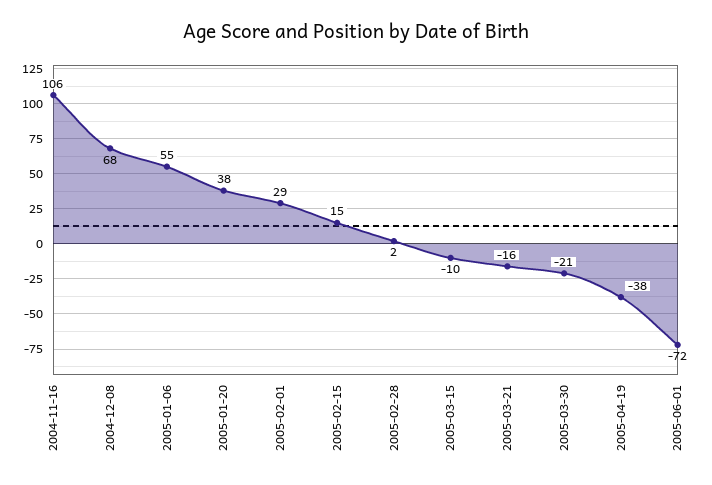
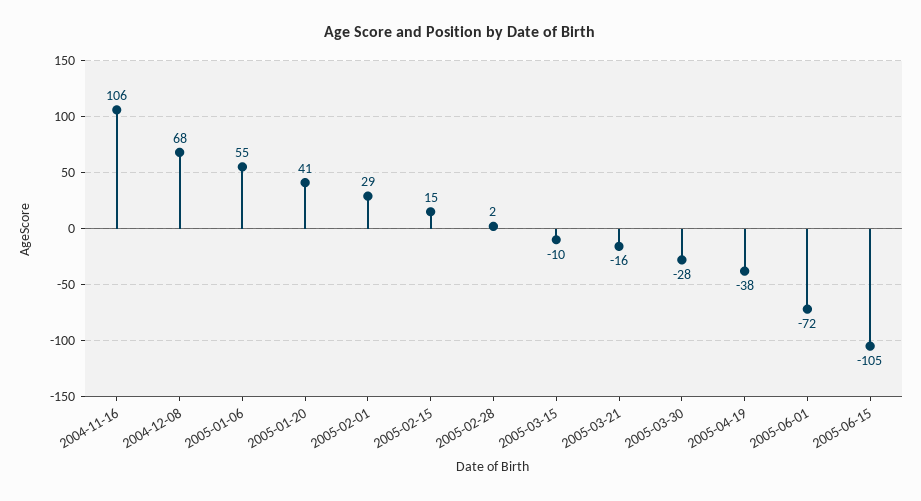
2005-01-20: 38 -> 41
2005-03-30: -21 -> -28
2005-06-15: none -> -105

